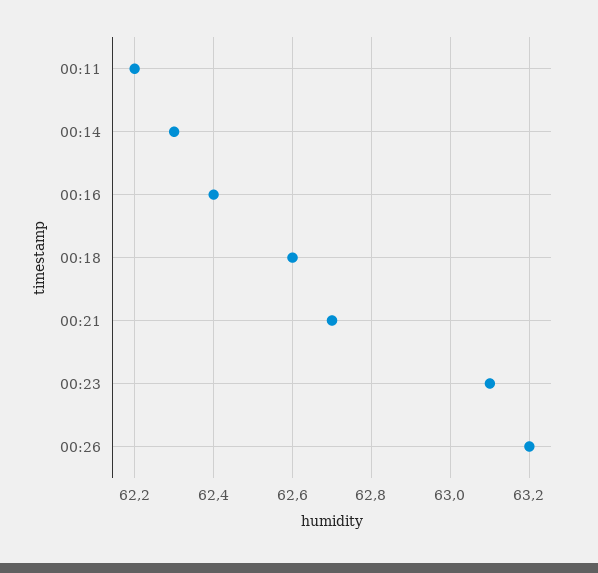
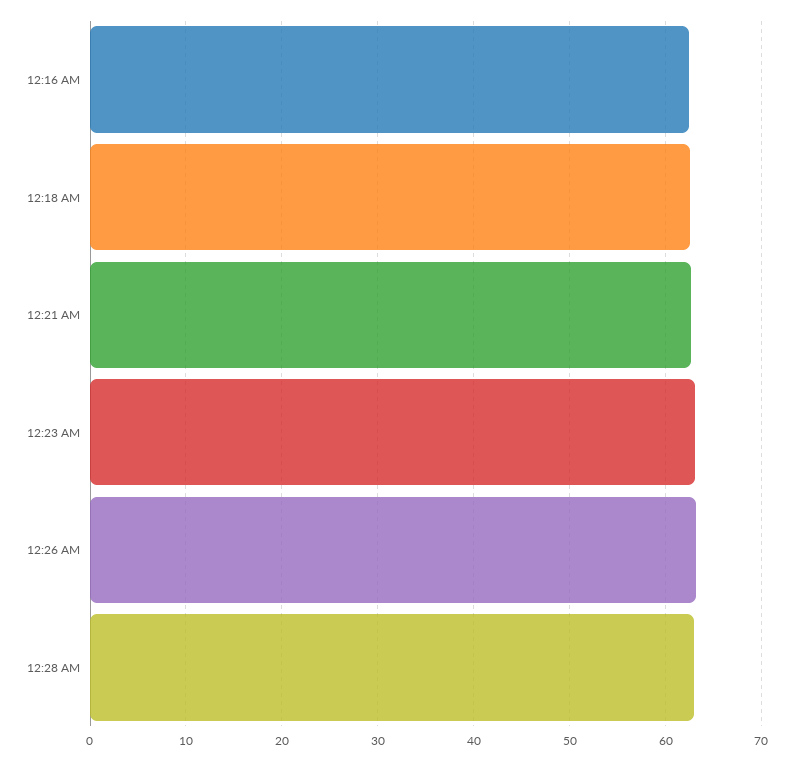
00:11: 62.2 -> none
00:14: 62.3 -> none
12:28 AM: none -> 63

